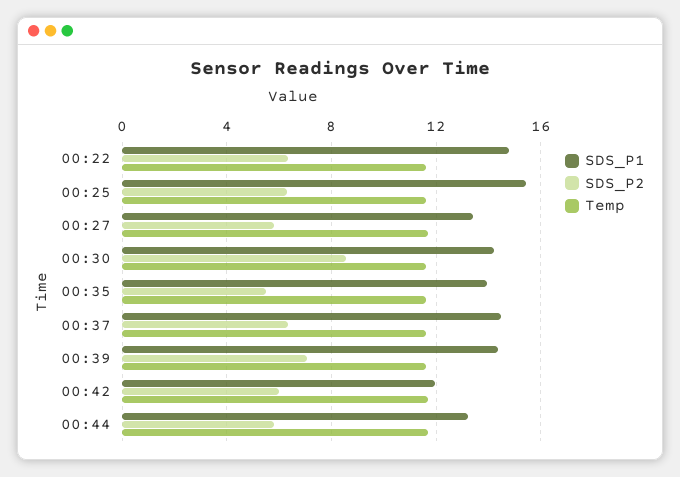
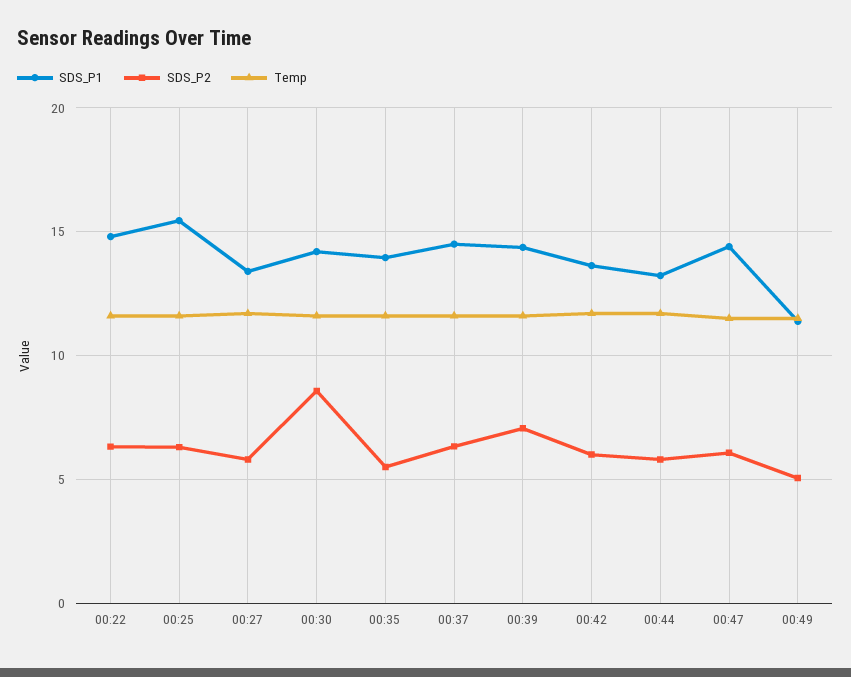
SDS_P1, 00:42: 12 -> 13.5
SDS_P1, 00:47: none -> 14.5
SDS_P2, 00:47: none -> 6
Temp, 00:47: none -> 11.5
SDS_P1, 00:49: none -> 11.5
SDS_P2, 00:49: none -> 5
Temp, 00:49: none -> 11.5

